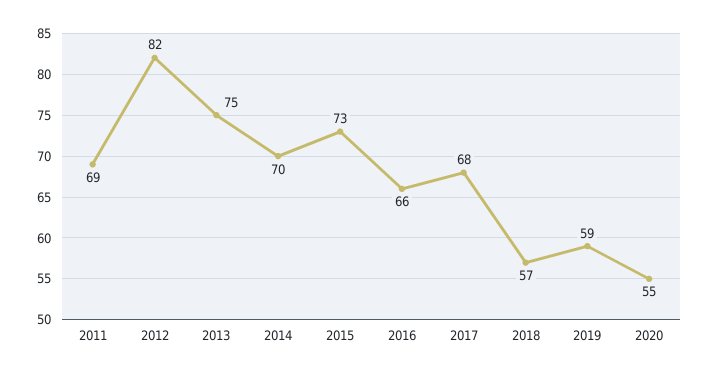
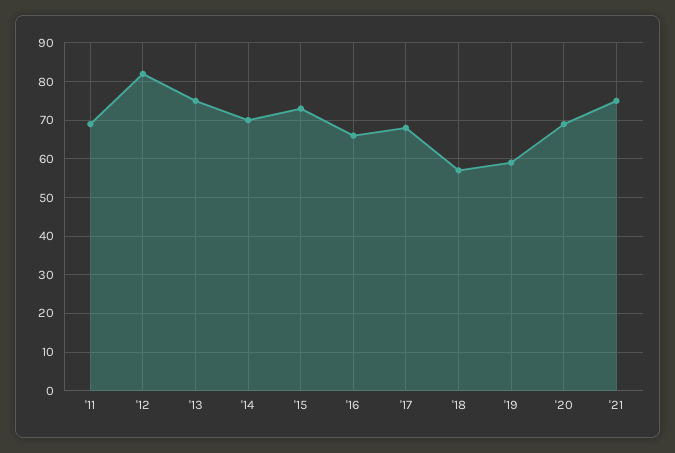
2020: 55 -> 70
'21: none -> 75

